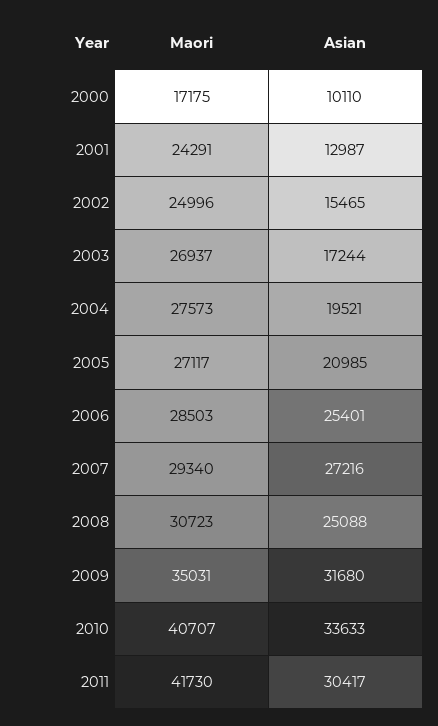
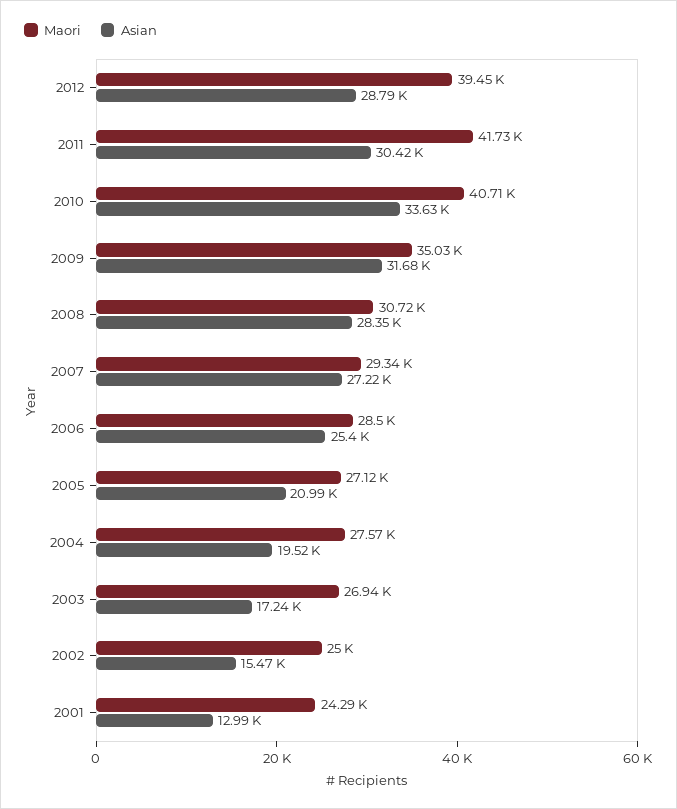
Maori, 2000: 17175 -> none
Asian, 2000: 10110 -> none
Asian, 2008: 25088 -> 28350
Maori, 2012: none -> 39450
Asian, 2012: none -> 28790

